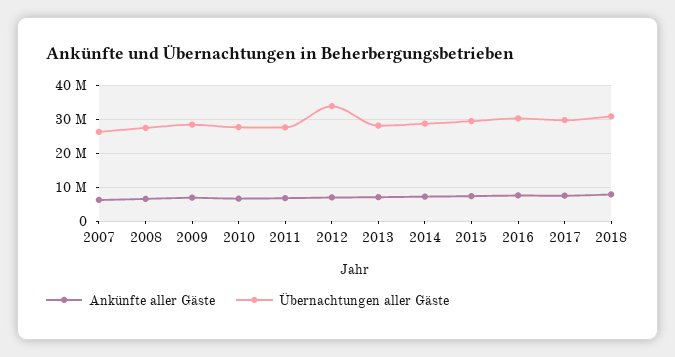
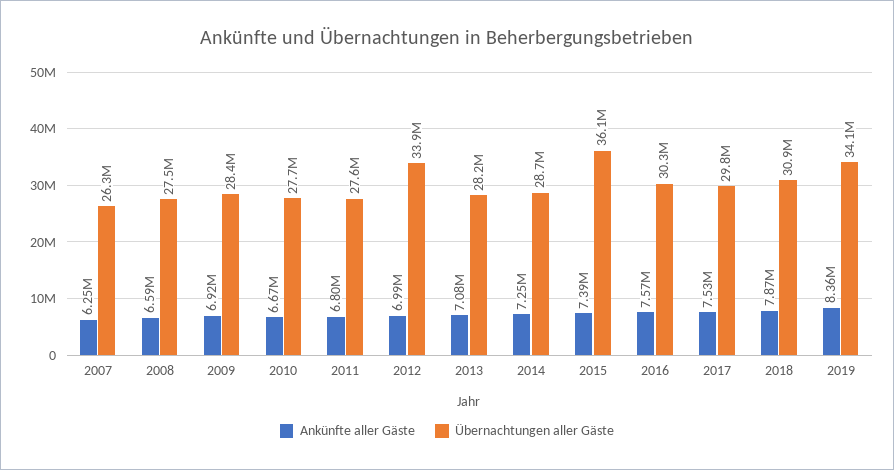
Übernachtungen aller Gäste, 2015: 30000000 -> 36100000
Ankünfte aller Gäste, 2019: none -> 8360000
Übernachtungen aller Gäste, 2019: none -> 34100000

